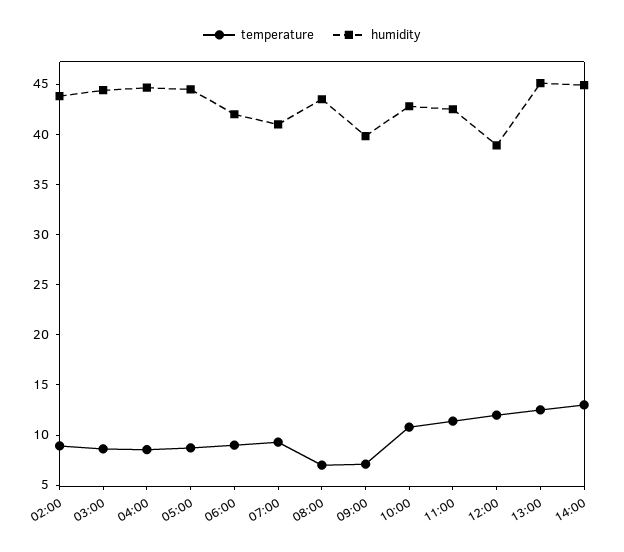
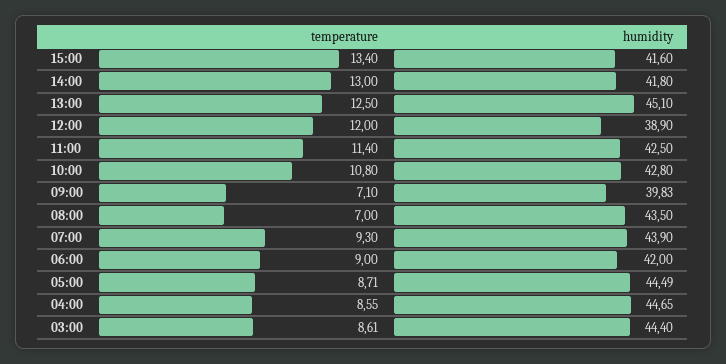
temperature, 02:00: 9 -> none
humidity, 02:00: 44 -> none
humidity, 07:00: 41 -> 43.9
humidity, 14:00: 45 -> 41.8
temperature, 15:00: none -> 13.4
humidity, 15:00: none -> 41.6

